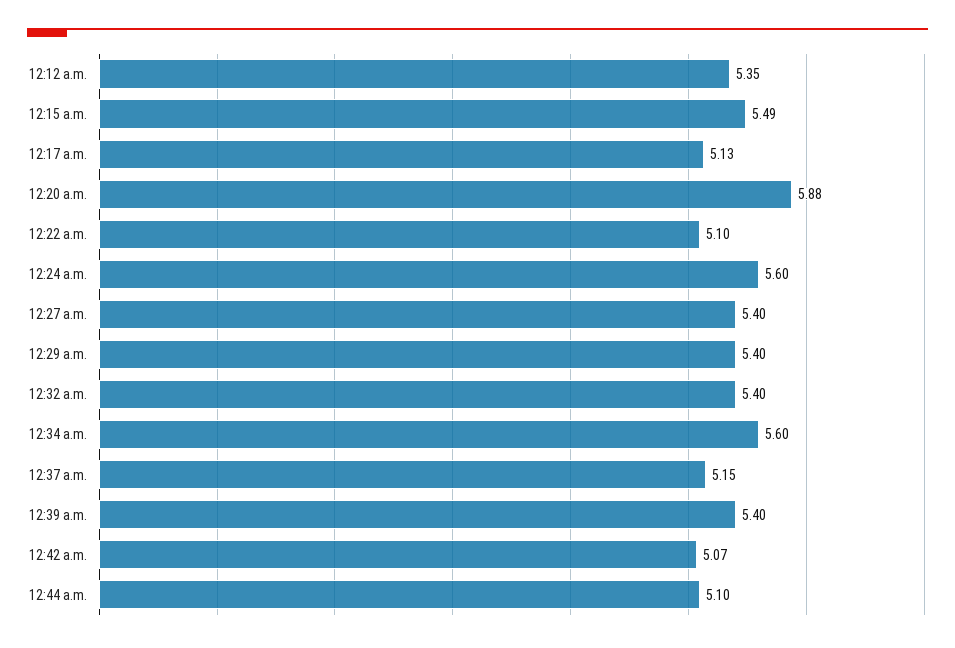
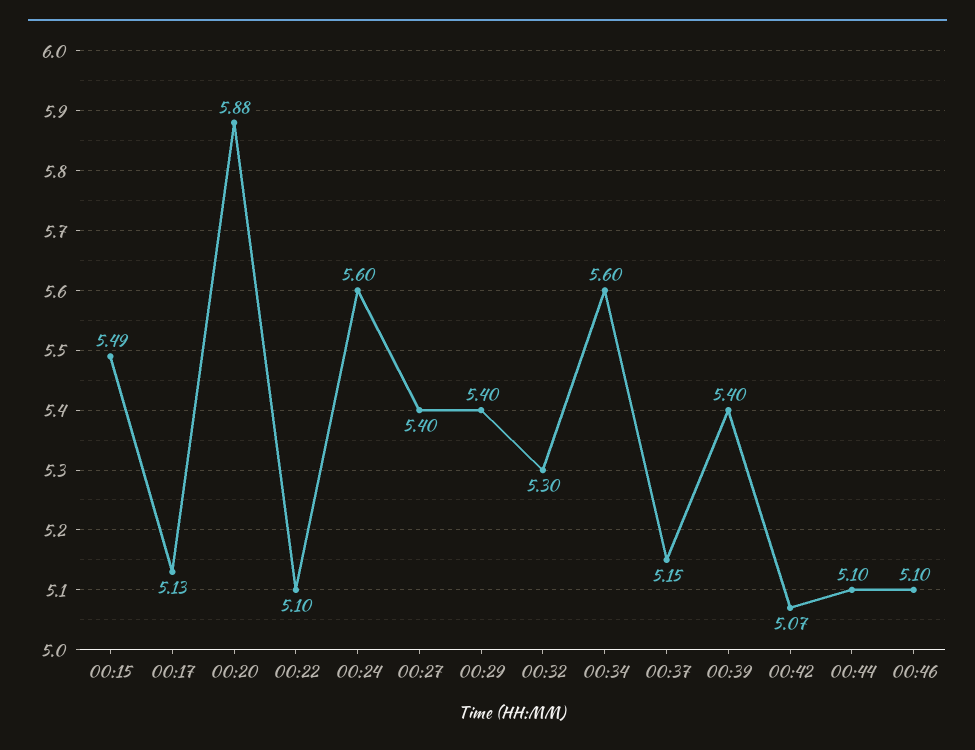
12:12 a.m.: 5.35 -> none
12:32 a.m.: 5.4 -> 5.3
00:46: none -> 5.1

